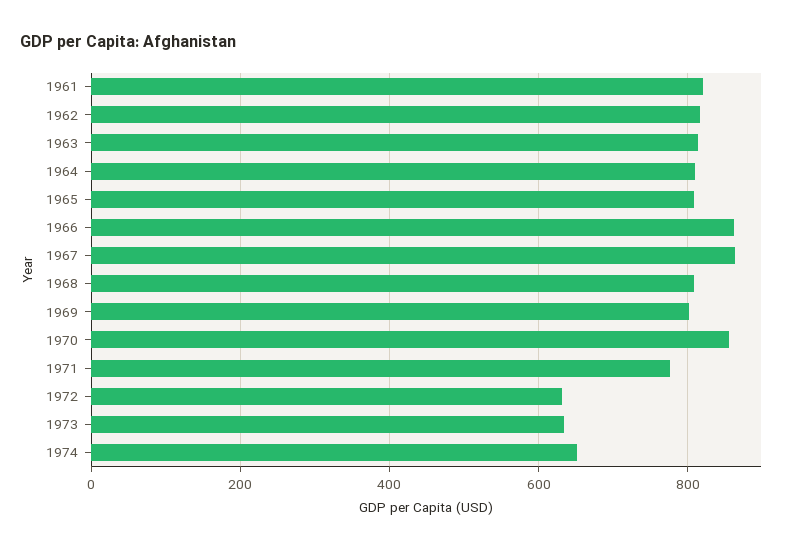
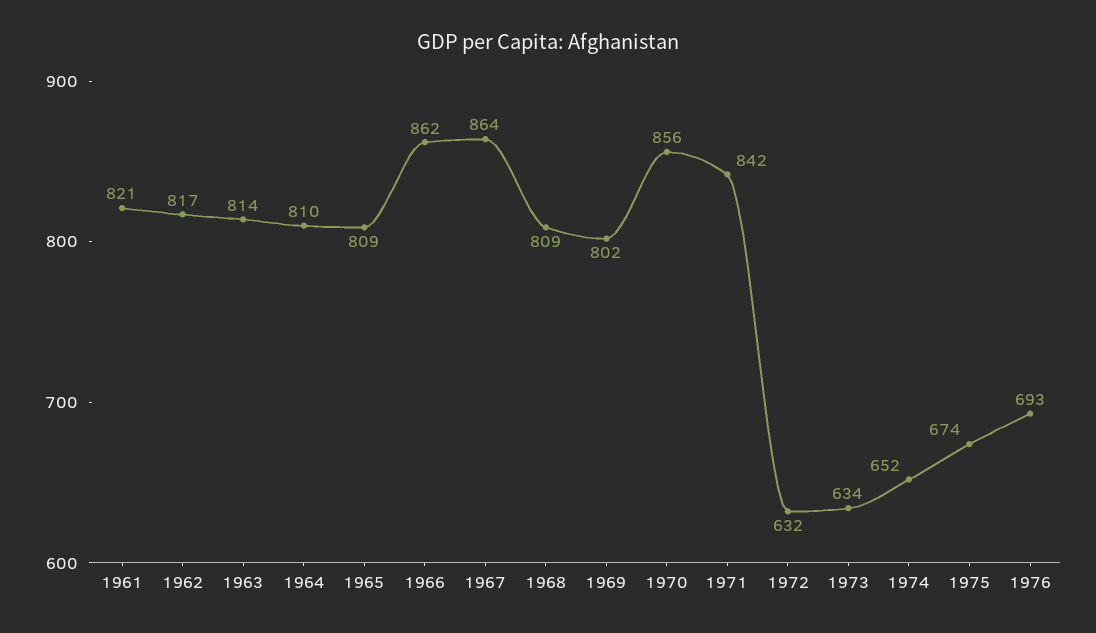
1971: 780 -> 842
1975: none -> 674
1976: none -> 693

